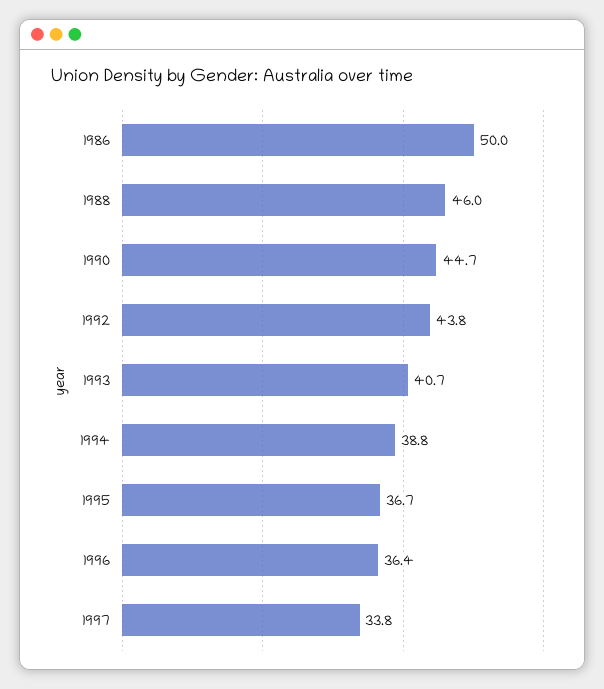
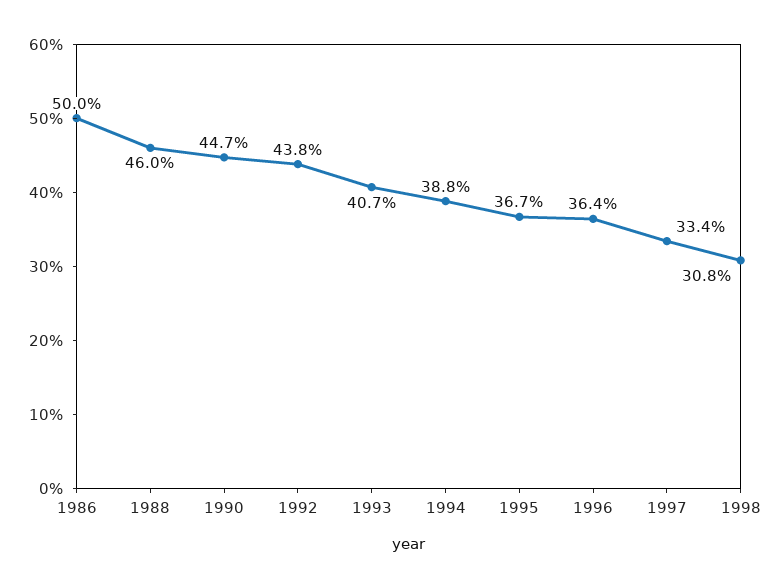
1997: 33.8 -> 33.4
1998: none -> 30.8

